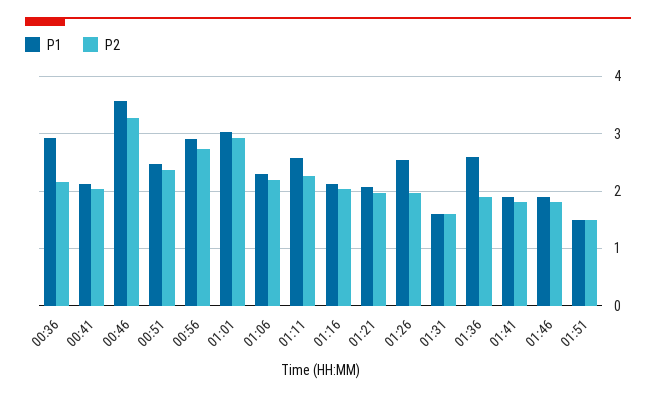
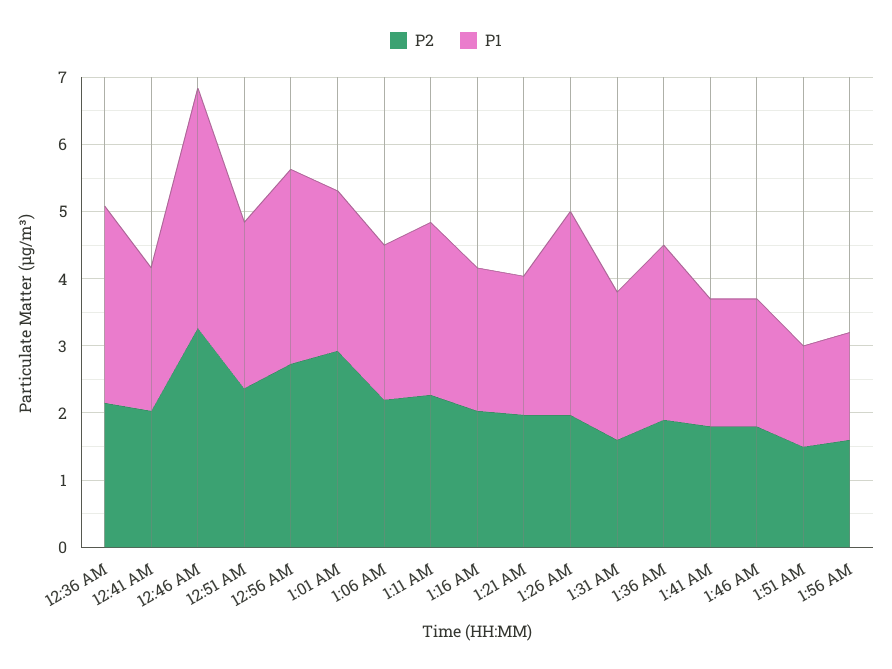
P1, 01:01: 3 -> 2.4
P1, 01:26: 2.6 -> 3
P1, 01:31: 1.6 -> 2.2
P2, 1:56 AM: none -> 1.6
P1, 1:56 AM: none -> 1.6

